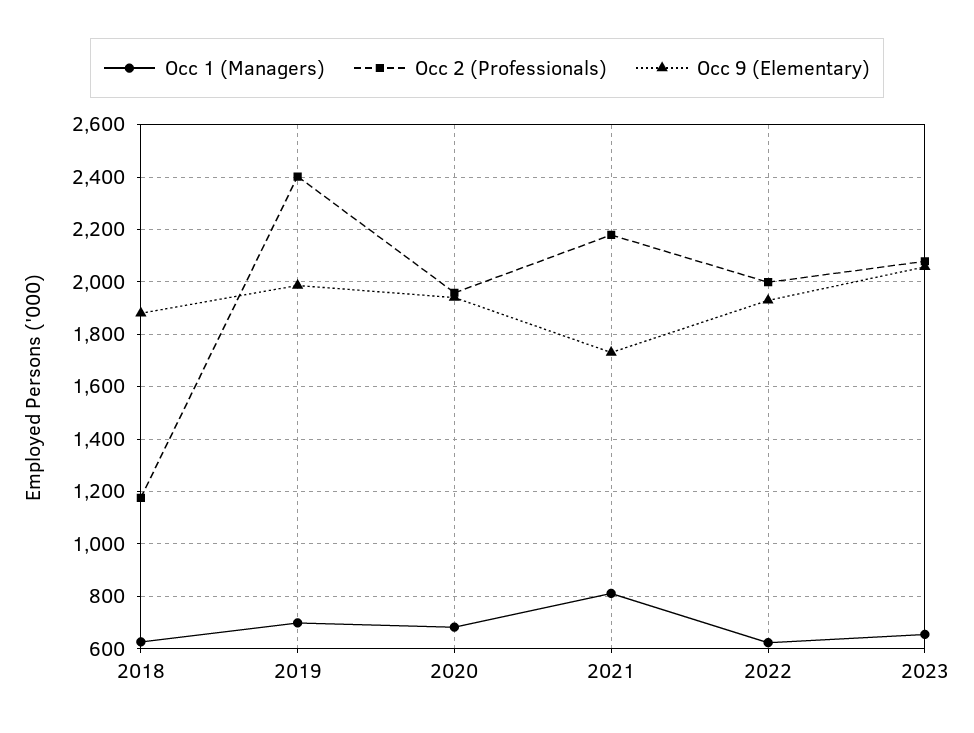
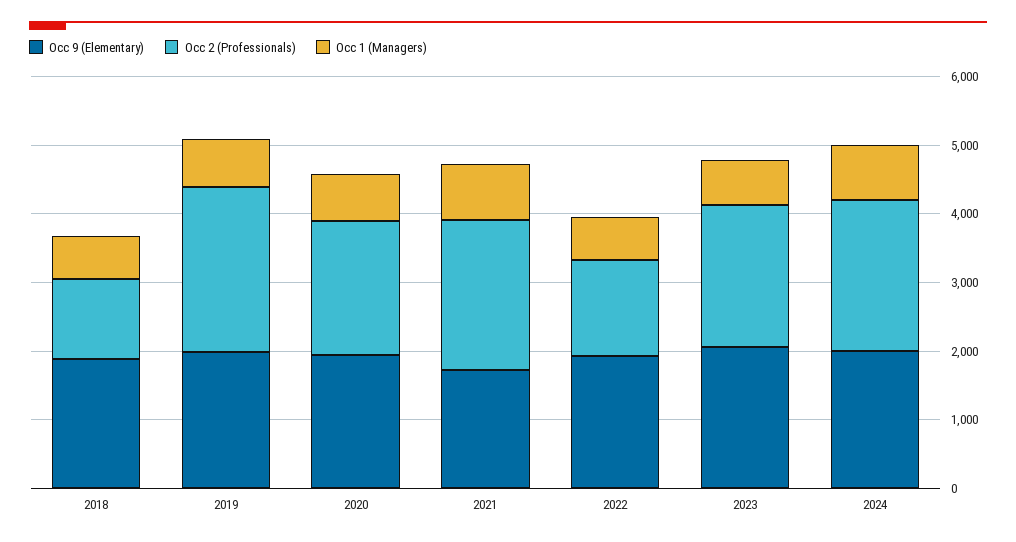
Occ 2 (Professionals), 2022: 2000 -> 1400
Occ 9 (Elementary), 2024: none -> 2000
Occ 2 (Professionals), 2024: none -> 2200
Occ 1 (Managers), 2024: none -> 800

